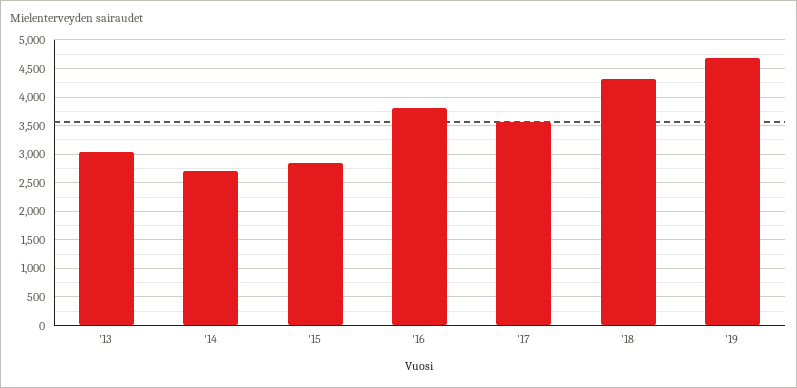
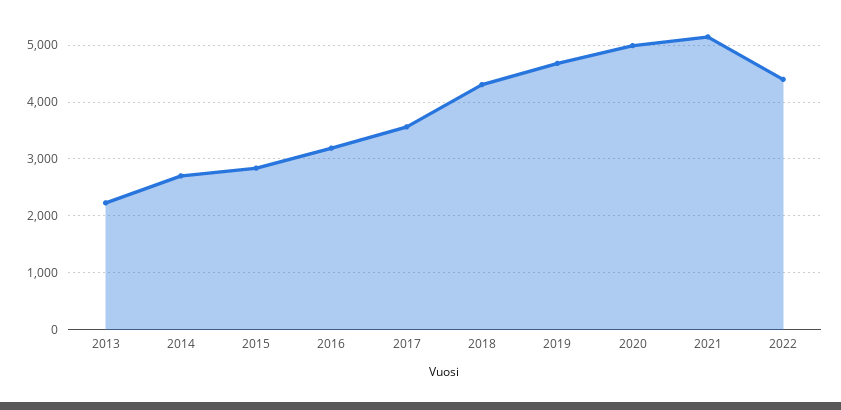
'13: 3000 -> 2200
'16: 3750 -> 3200
2020: none -> 5000
2021: none -> 5200
2022: none -> 4400

